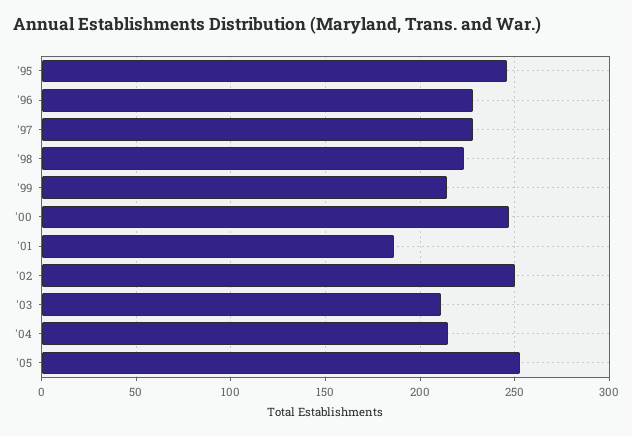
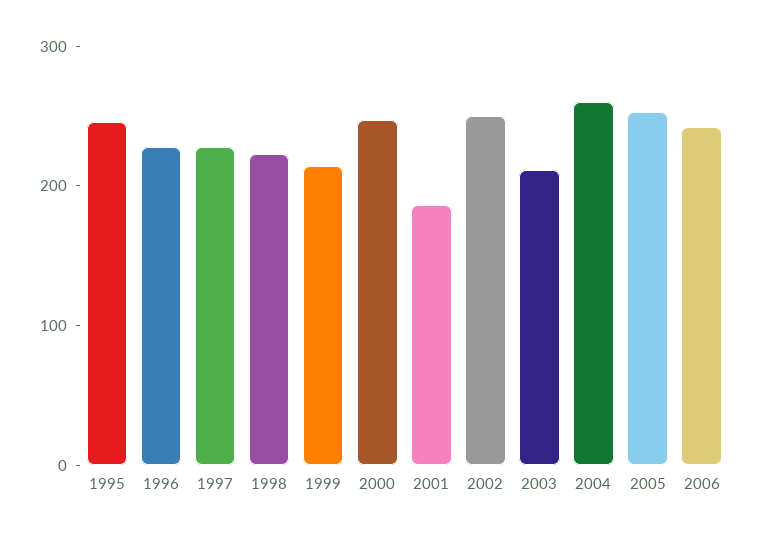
'04: 215 -> 260
2006: none -> 240

